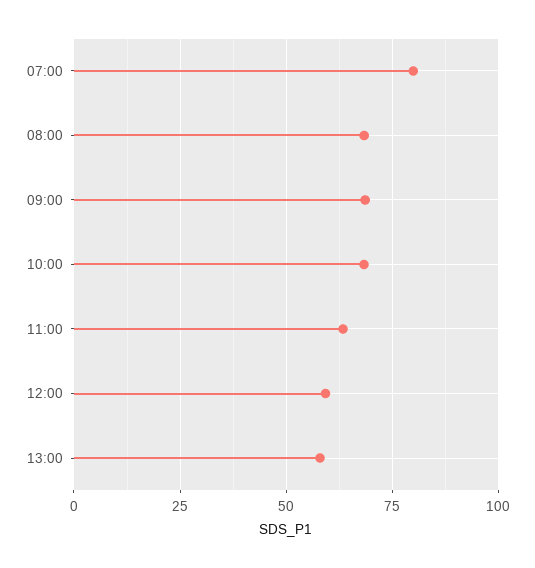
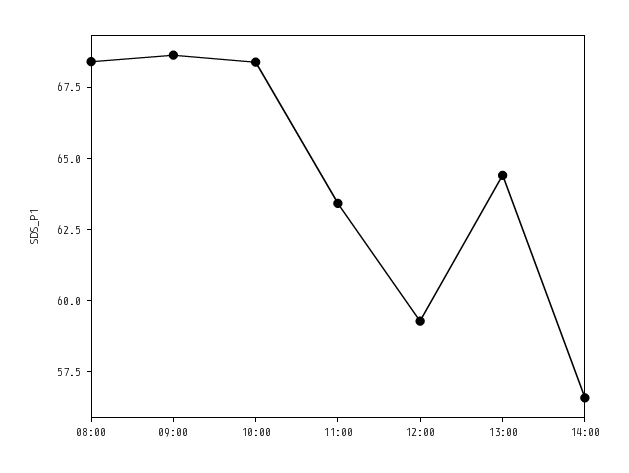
07:00: 80 -> none
13:00: 57.5 -> 64.5
14:00: none -> 56.5

